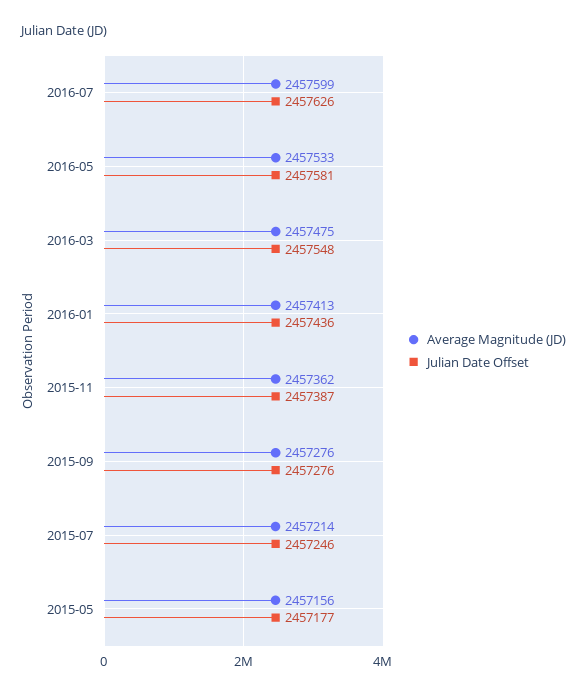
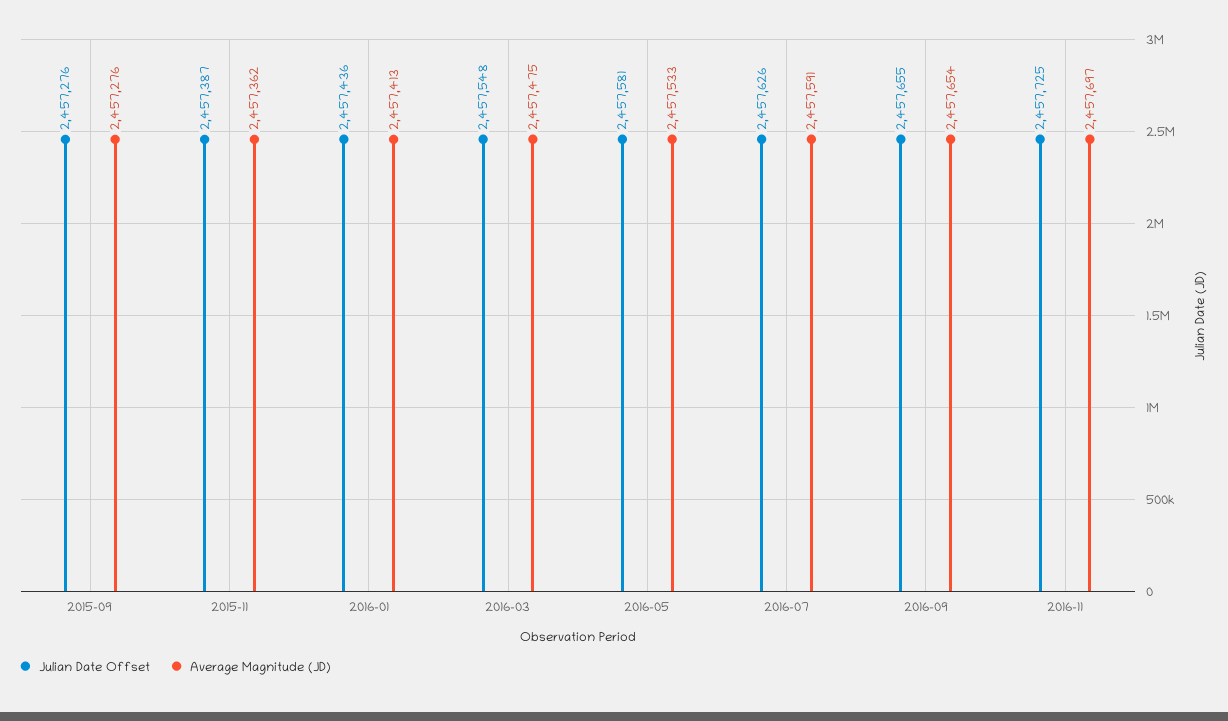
Average Magnitude (JD), 2016-07: 2457599 -> 2457591
Average Magnitude (JD), 2015-07: 2457214 -> none
Julian Date Offset, 2015-07: 2457246 -> none
Average Magnitude (JD), 2015-05: 2457156 -> none
Julian Date Offset, 2015-05: 2457177 -> none
Julian Date Offset, 2016-09: none -> 2457655
Average Magnitude (JD), 2016-09: none -> 2457654
Julian Date Offset, 2016-11: none -> 2457725
Average Magnitude (JD), 2016-11: none -> 2457697

